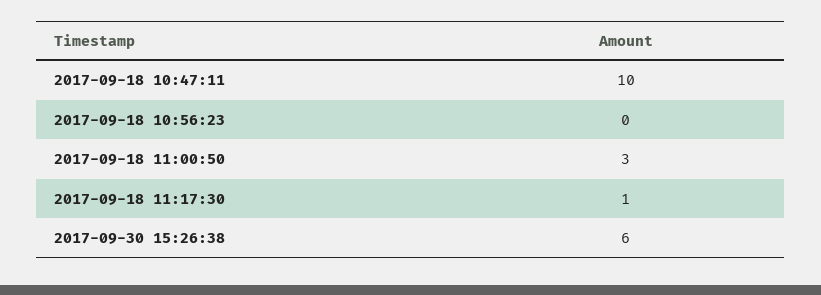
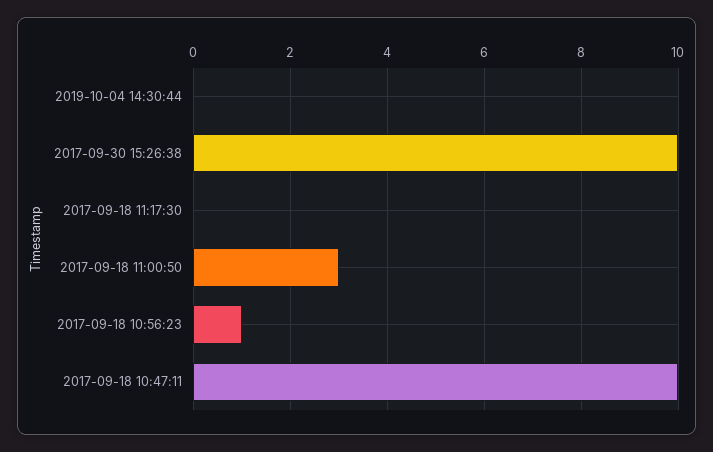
2017-09-18 10:56:23: 0 -> 1
2017-09-18 11:17:30: 1 -> 0
2017-09-30 15:26:38: 6 -> 10
2019-10-04 14:30:44: none -> 0

